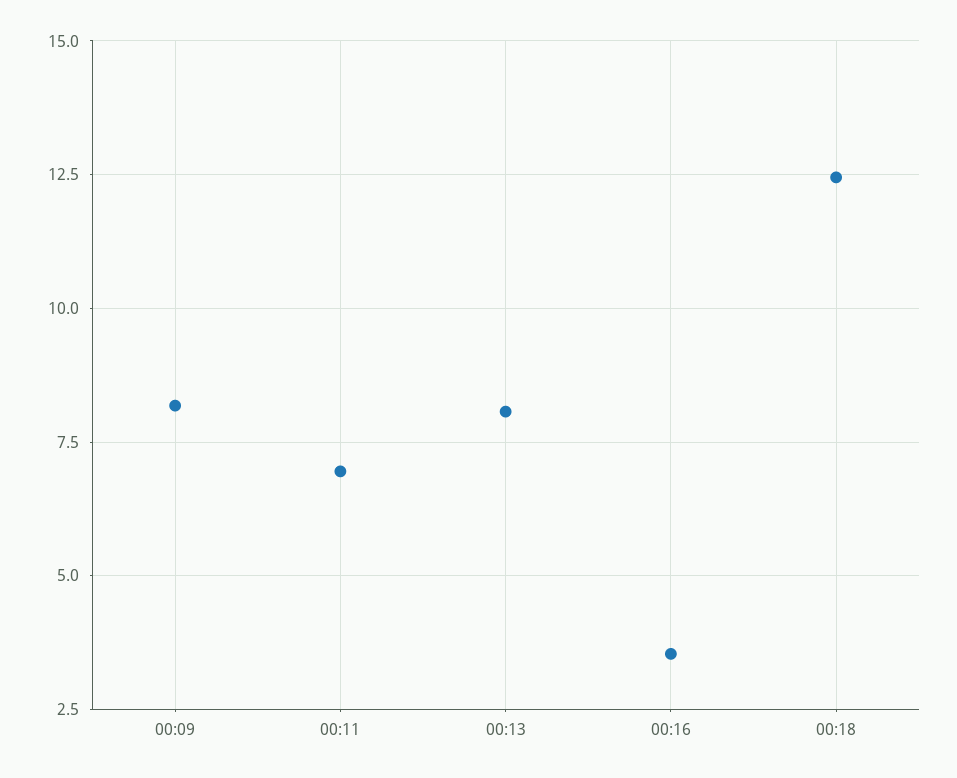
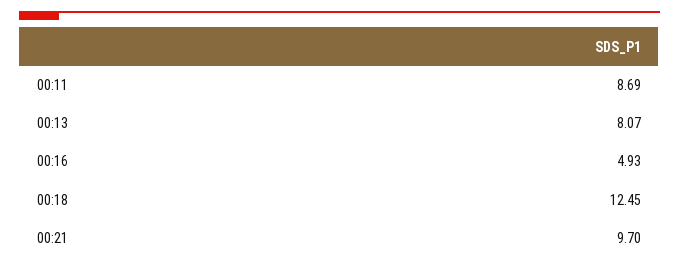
00:09: 8.25 -> none
00:11: 7 -> 8.69
00:16: 3.5 -> 4.93
00:21: none -> 9.7

